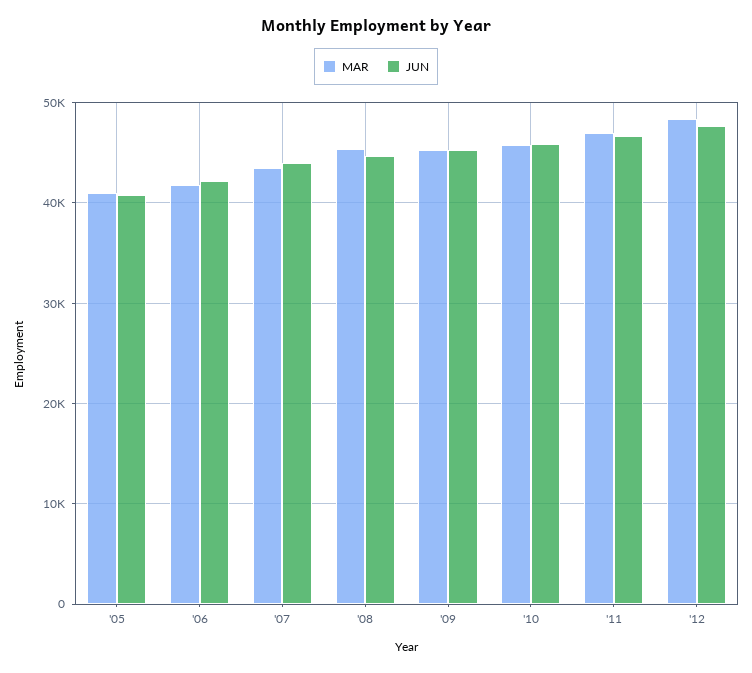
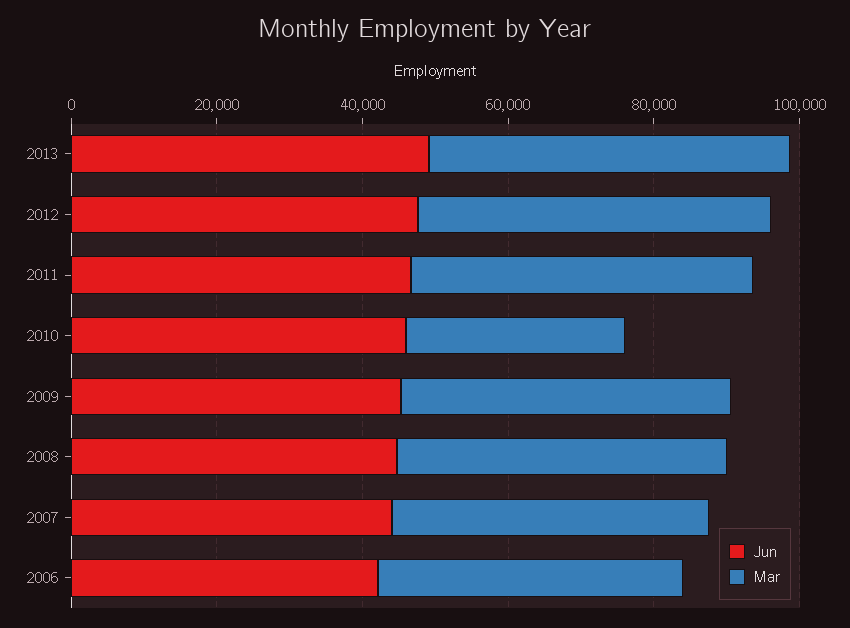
MAR, '05: 41000 -> none
JUN, '05: 41000 -> none
MAR, '10: 46000 -> 30000
JUN, 2013: none -> 50000
MAR, 2013: none -> 50000

